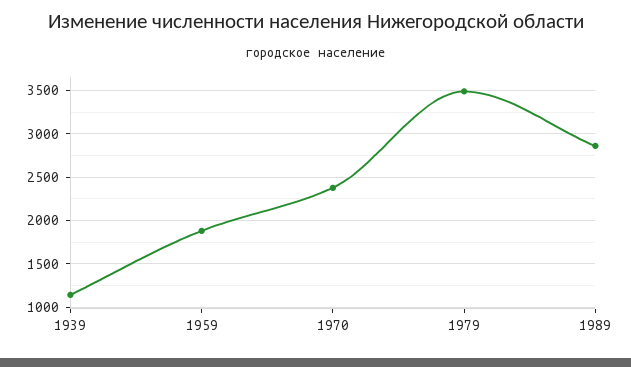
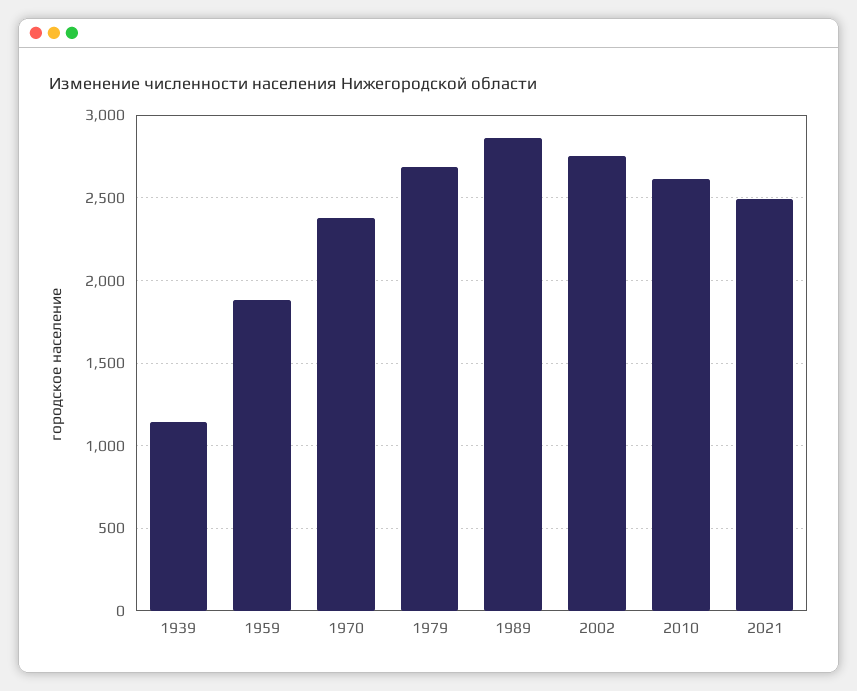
1979: 3500 -> 2700
2002: none -> 2750
2010: none -> 2600
2021: none -> 2500

